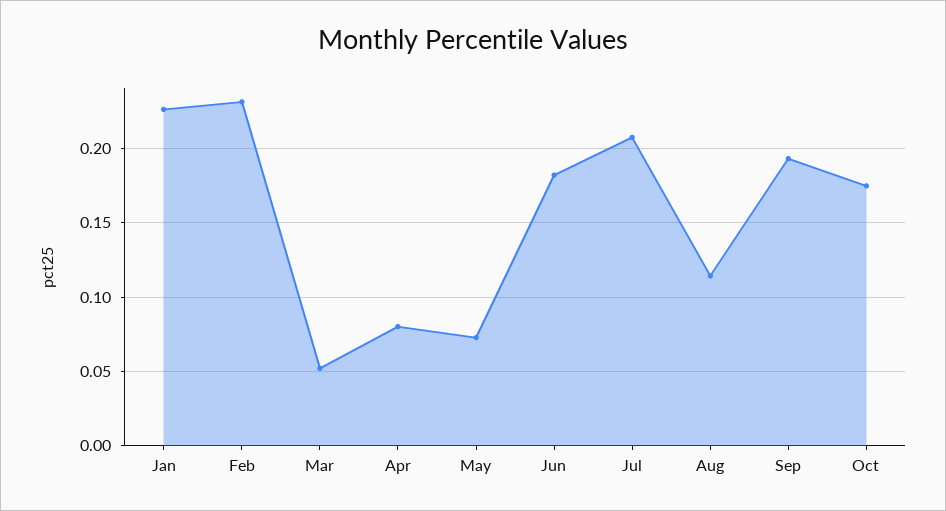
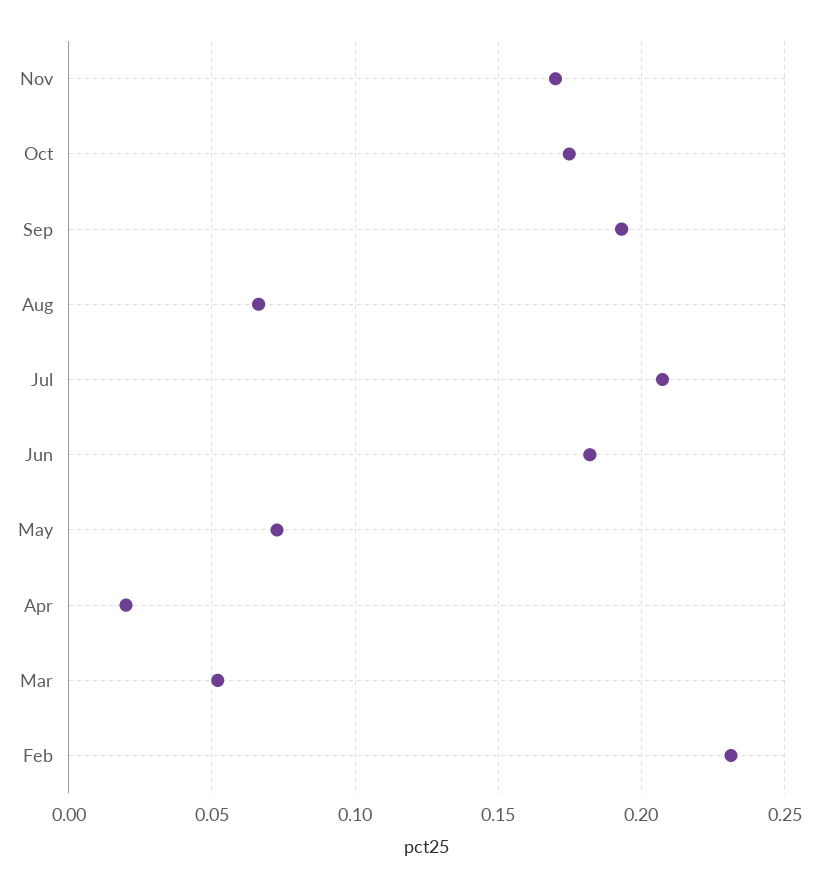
Jan: 0.225 -> none
Apr: 0.08 -> 0.02
Aug: 0.115 -> 0.065
Nov: none -> 0.17

